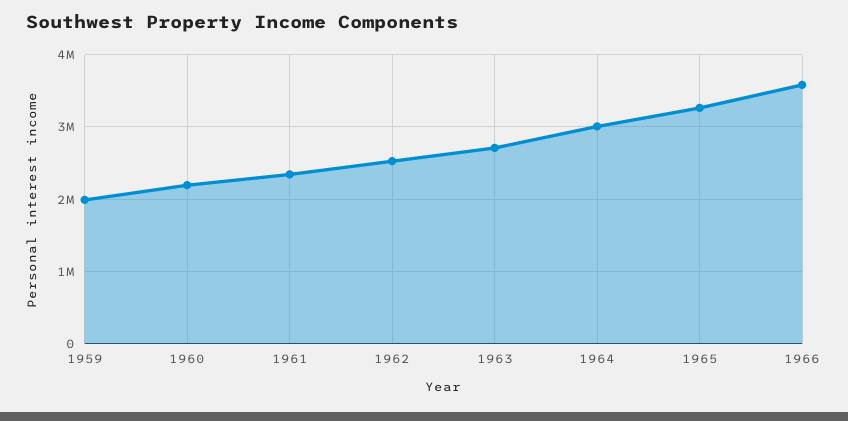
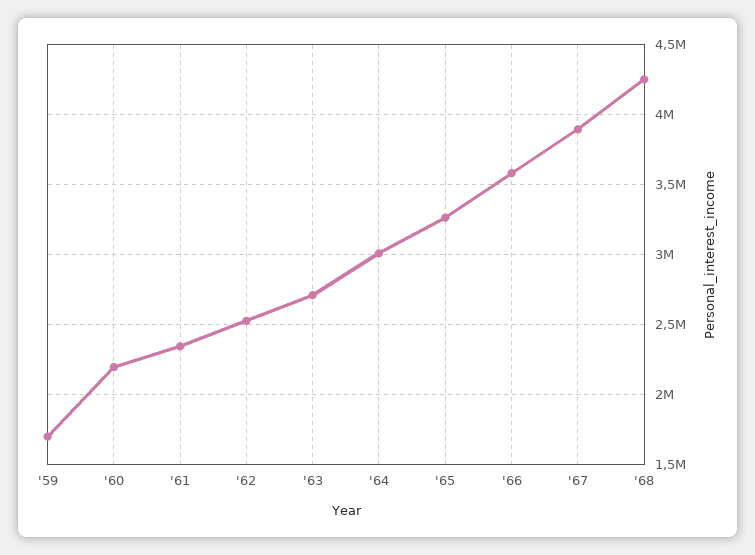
1959: 2000000 -> 1700000
'67: none -> 3900000
'68: none -> 4250000

